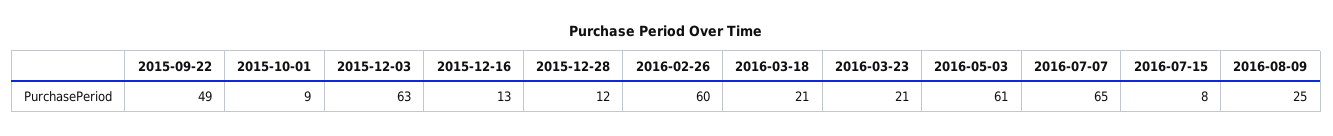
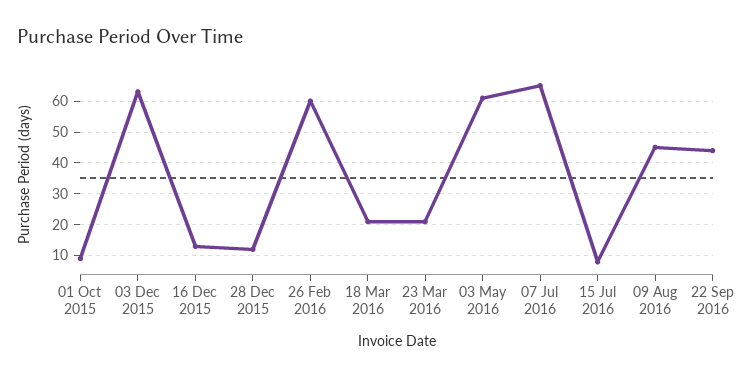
2015-09-22: 49 -> none
2016-08-09: 25 -> 45
22 Sep 2016: none -> 45

